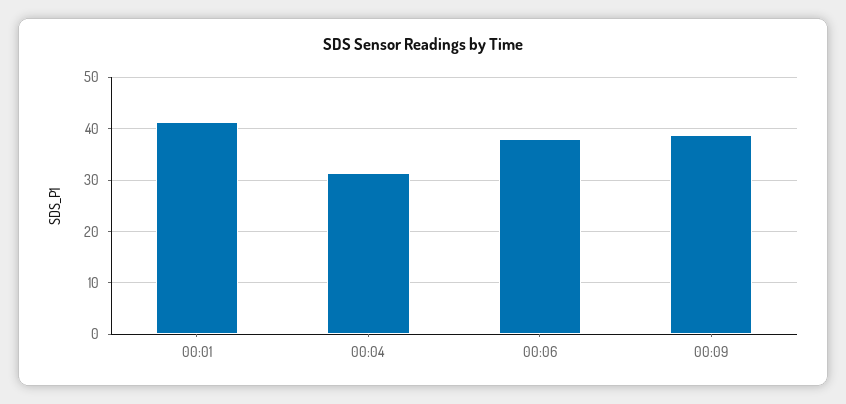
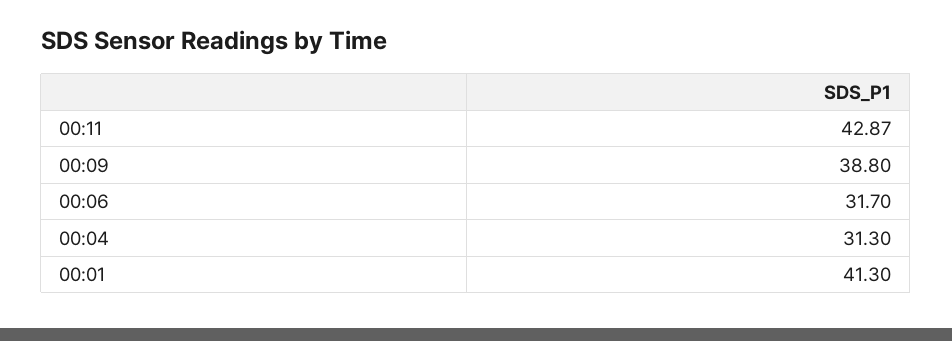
00:06: 38 -> 31.7
00:11: none -> 42.87

